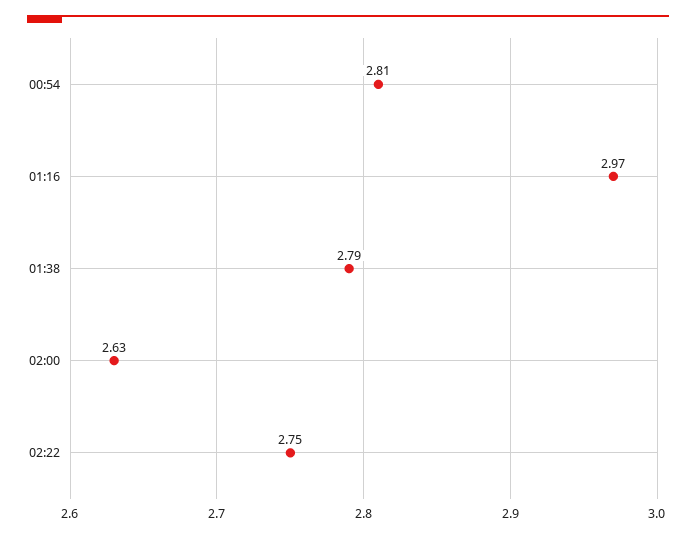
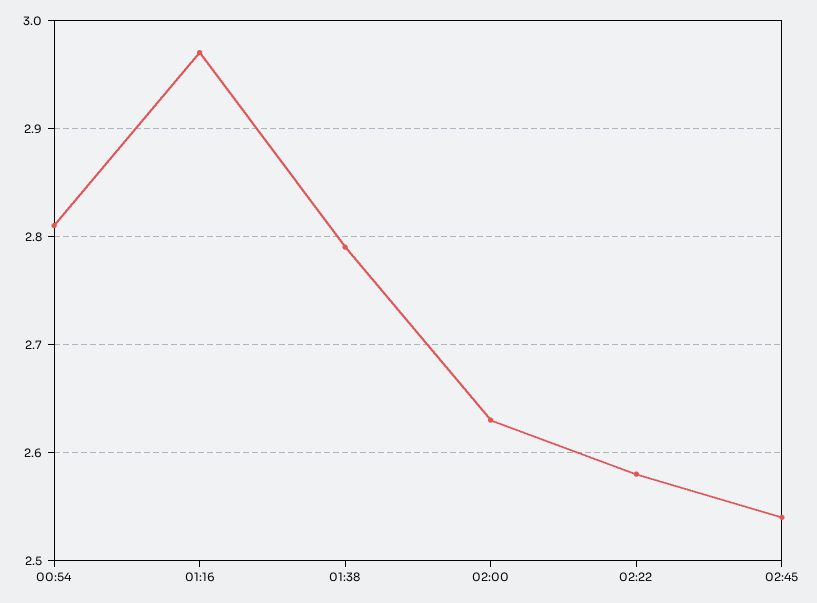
02:22: 2.75 -> 2.58
02:45: none -> 2.54

